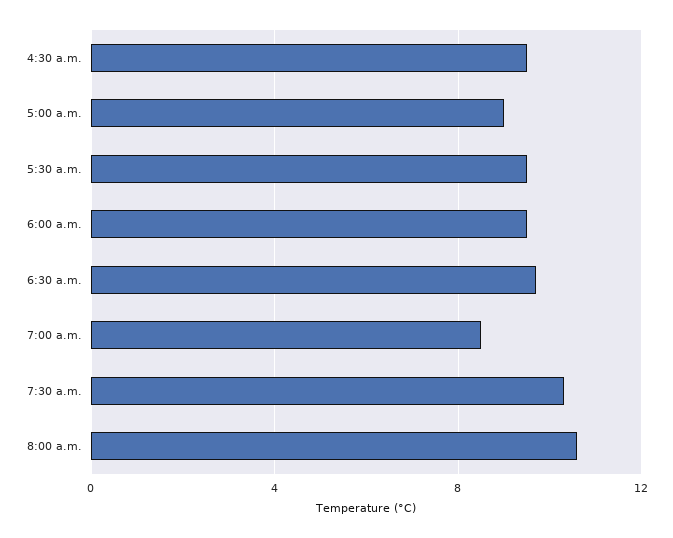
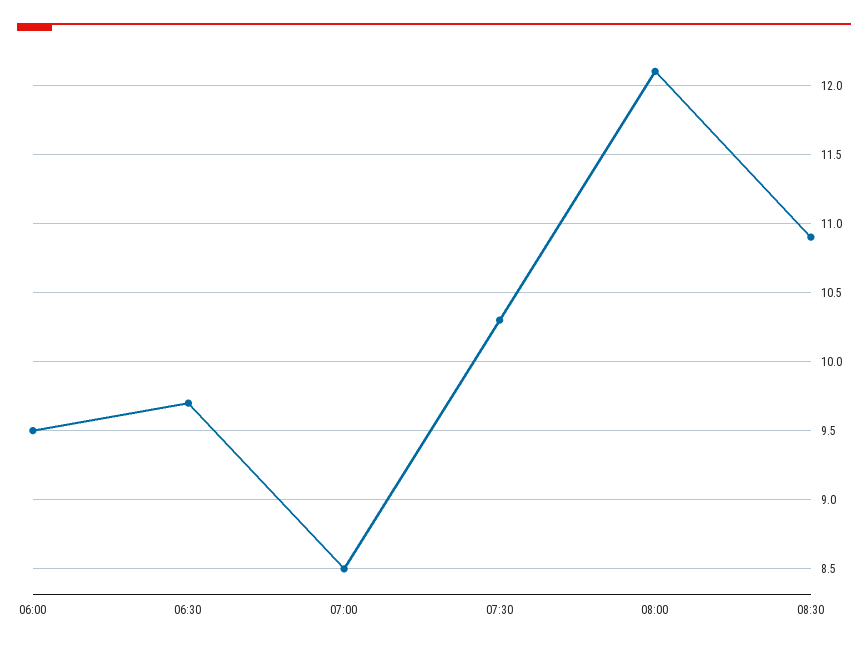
4:30 a.m.: 9.5 -> none
5:00 a.m.: 9 -> none
5:30 a.m.: 9.5 -> none
8:00 a.m.: 10.5 -> 12.1
08:30: none -> 10.9

